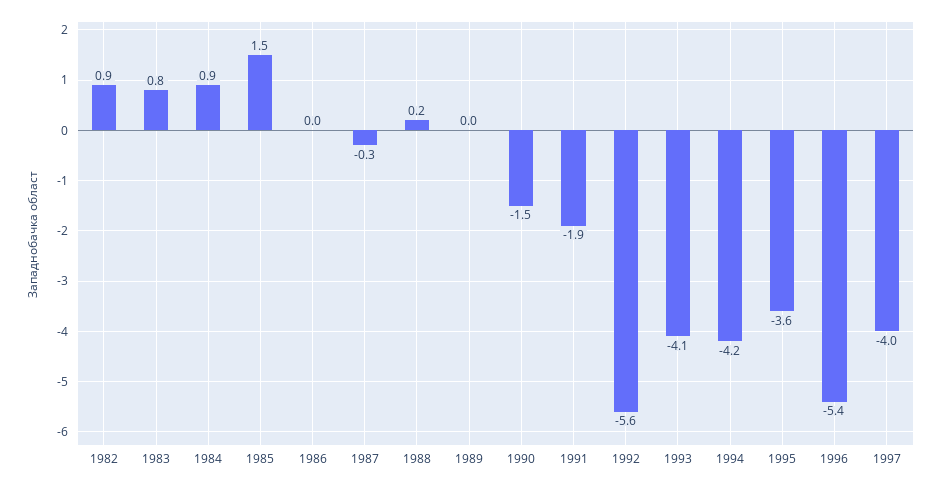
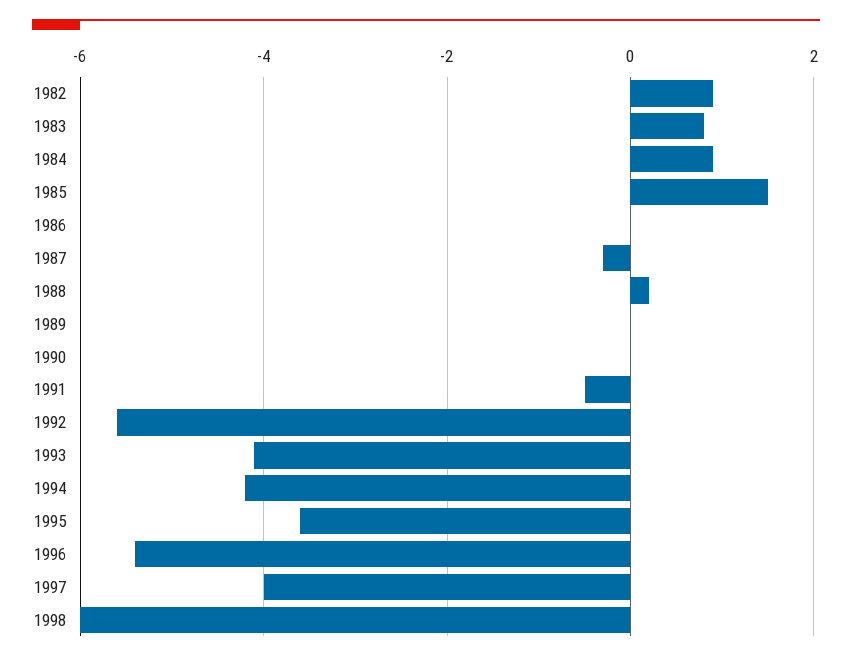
1990: -1.5 -> 0
1991: -1.9 -> -0.5
1998: none -> -6

